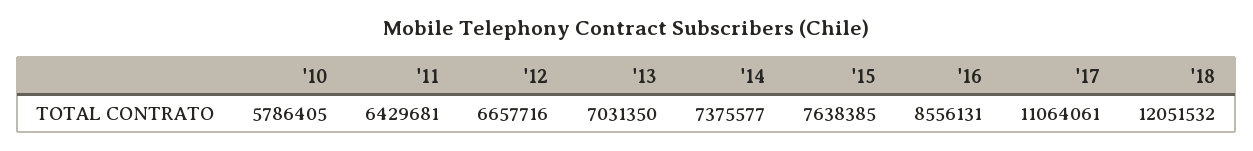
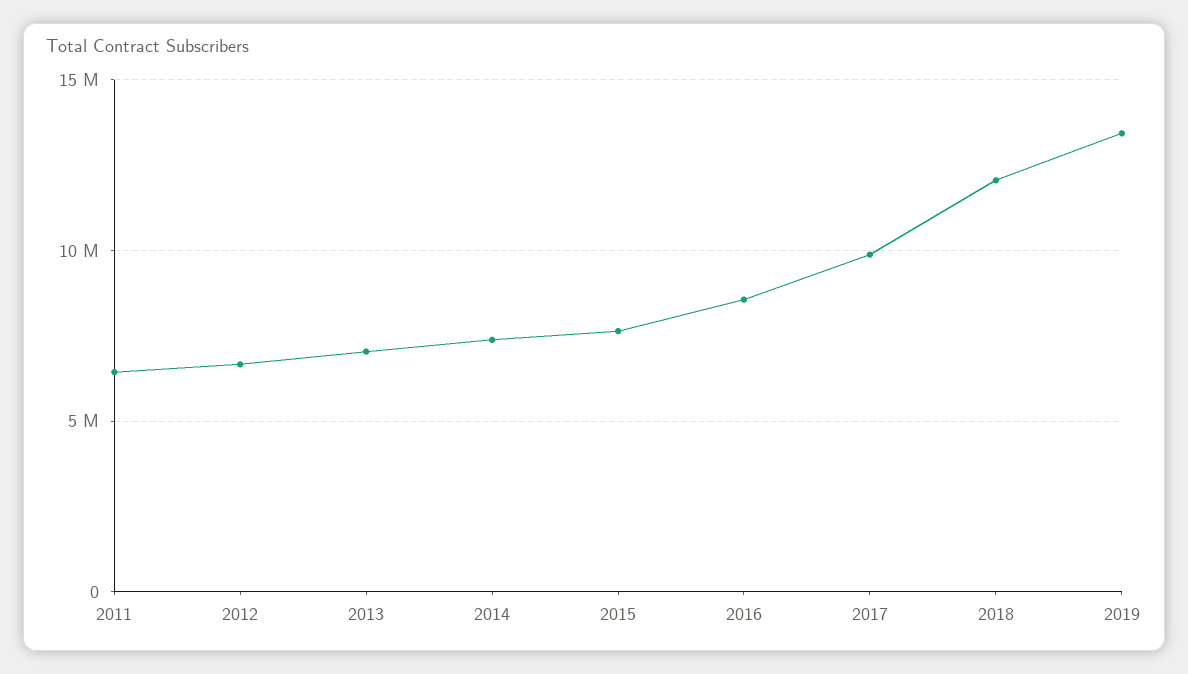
'10: 5786405 -> none
'17: 11064061 -> 10000000
2019: none -> 13500000

